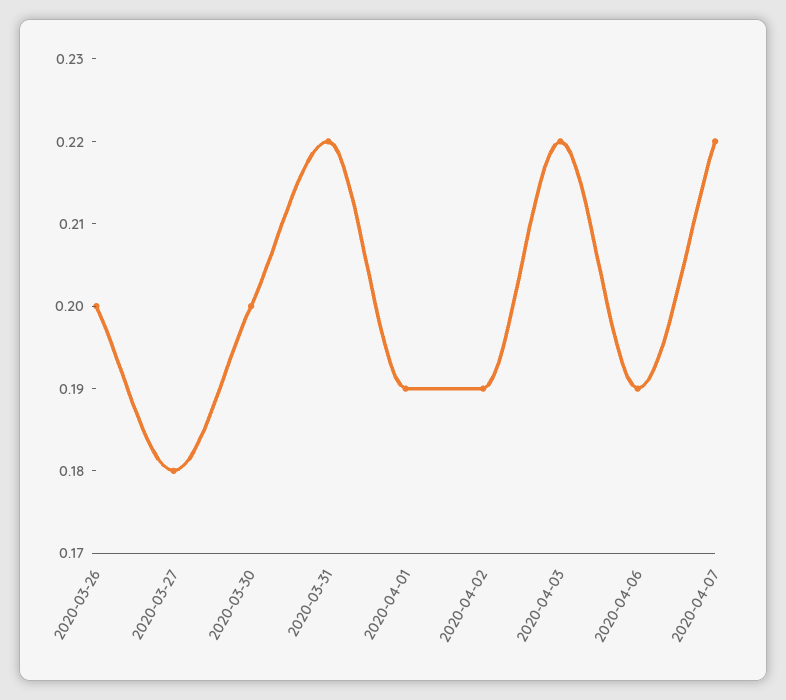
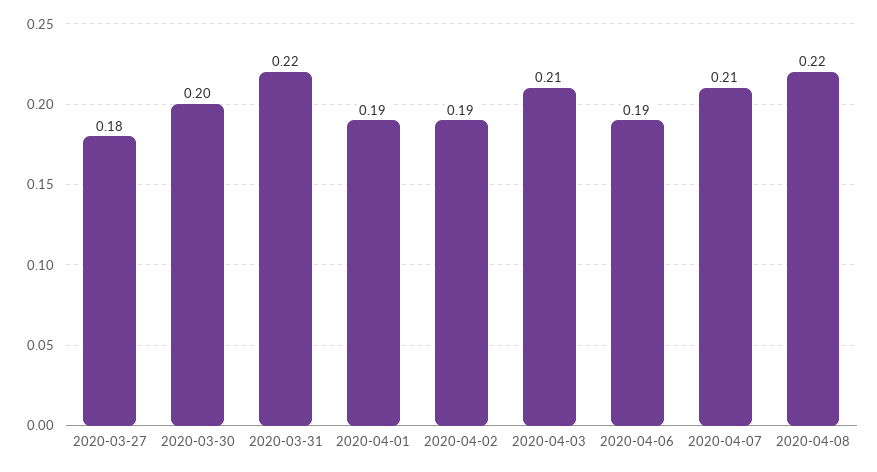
2020-03-26: 0.2 -> none
2020-04-03: 0.22 -> 0.21
2020-04-07: 0.22 -> 0.21
2020-04-08: none -> 0.22

